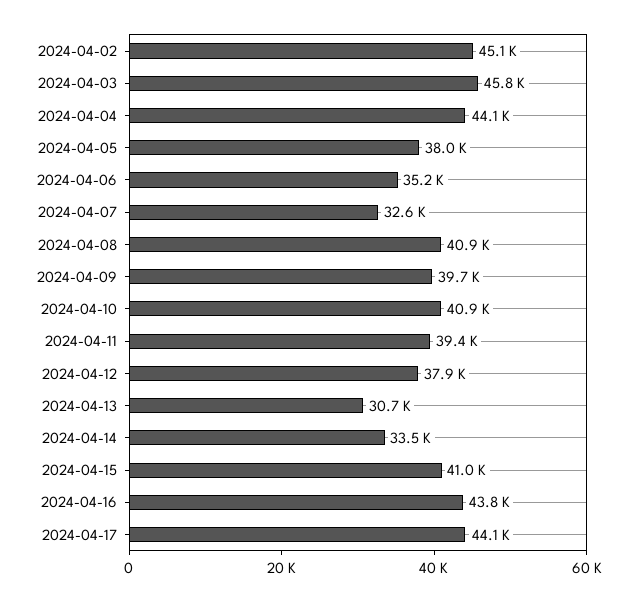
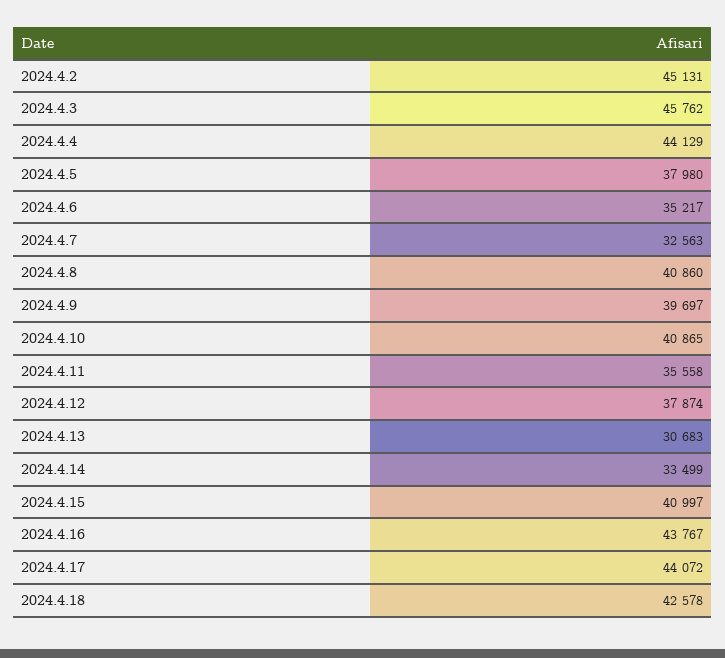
2024-04-11: 39400 -> 35558
2024.4.18: none -> 42578

